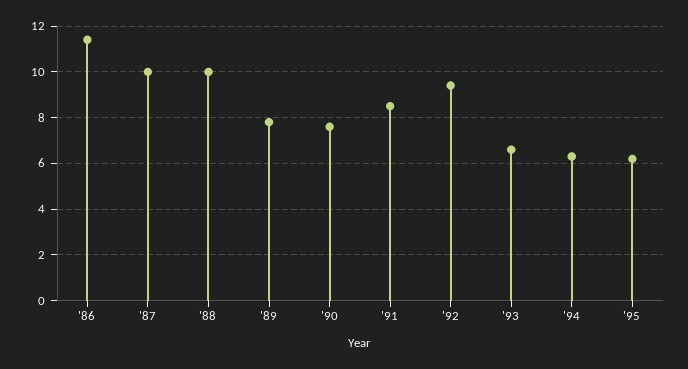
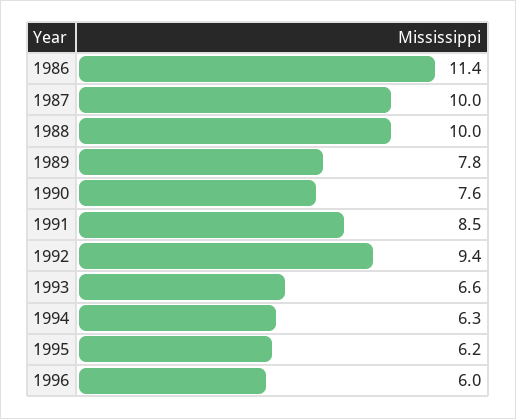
1996: none -> 6

